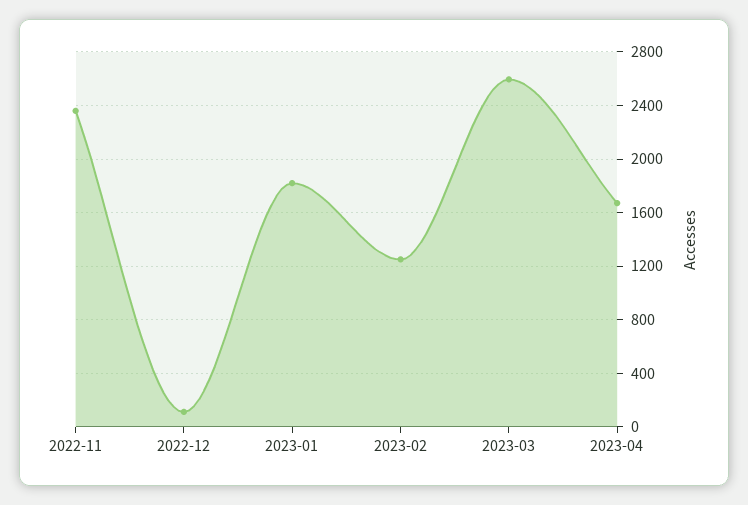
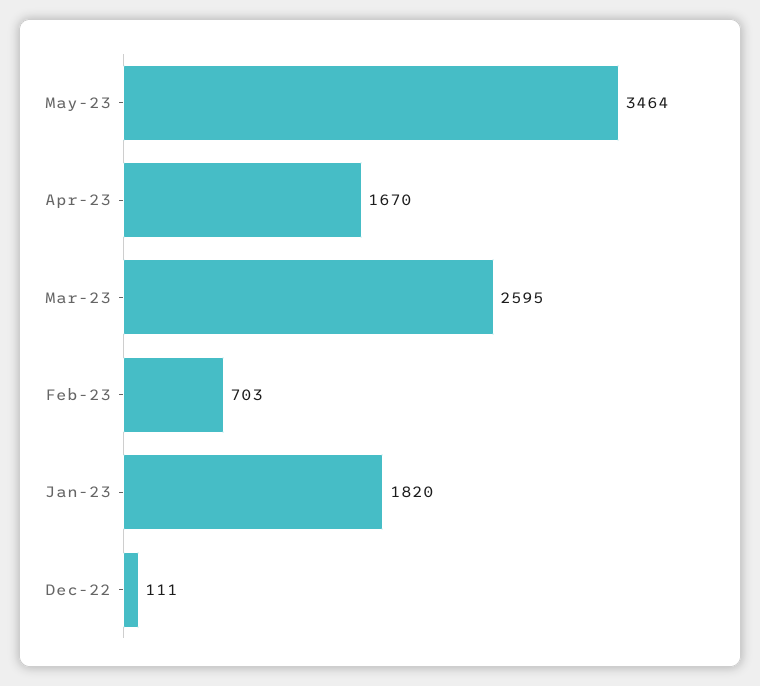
2022-11: 2350 -> none
2023-02: 1250 -> 703
May-23: none -> 3464

